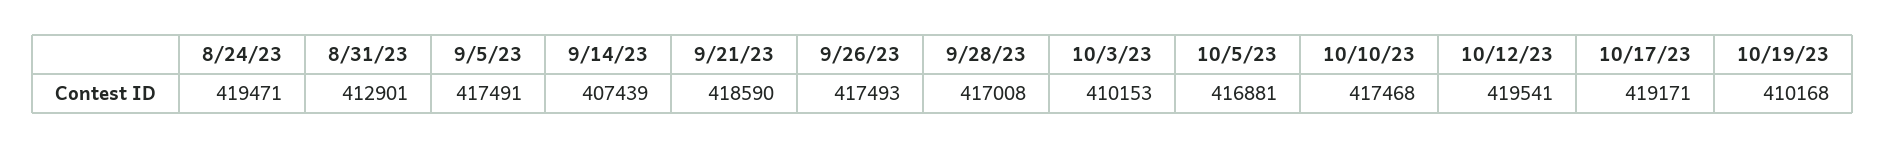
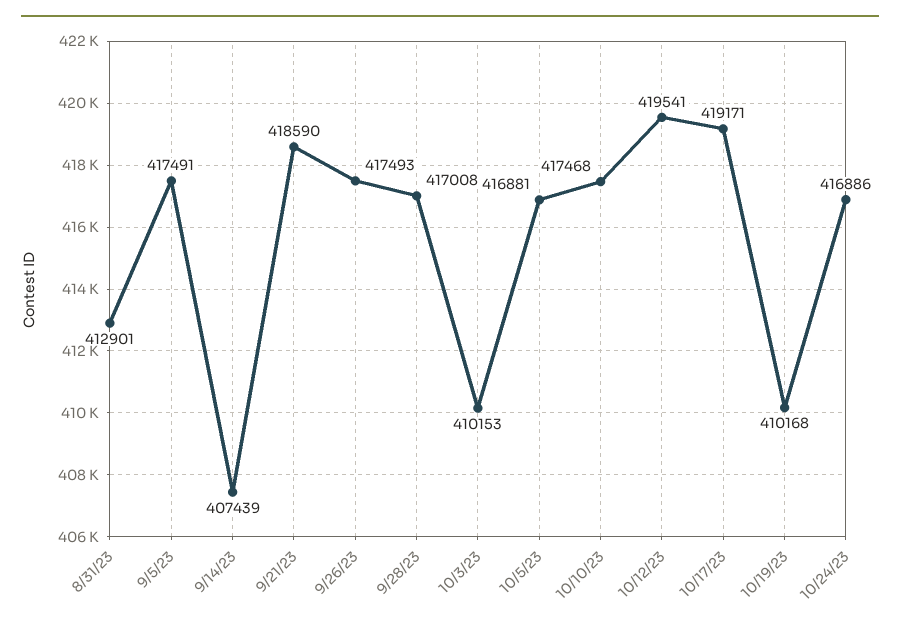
8/24/23: 419471 -> none
10/24/23: none -> 416886

